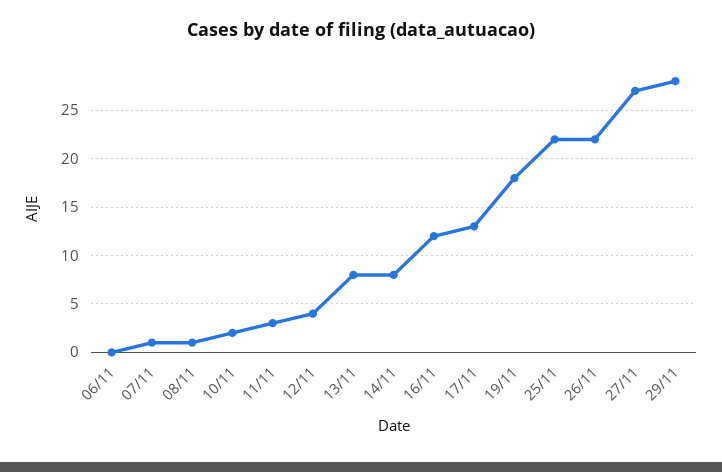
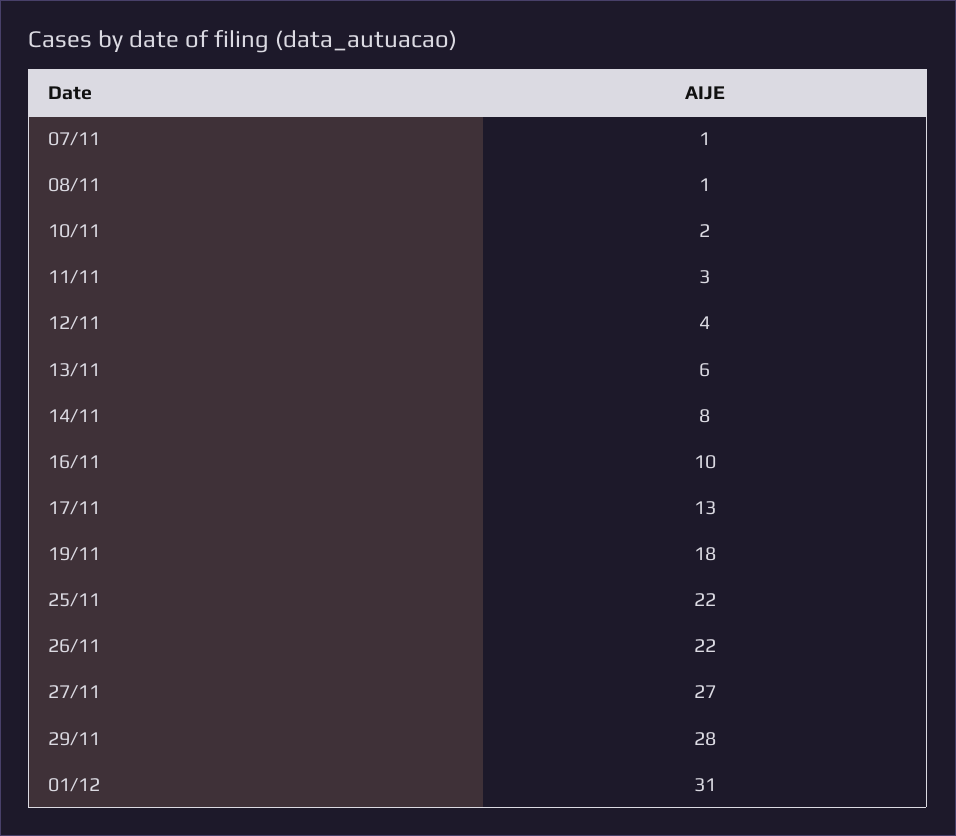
06/11: 0 -> none
13/11: 8 -> 6
16/11: 12 -> 10
01/12: none -> 31

